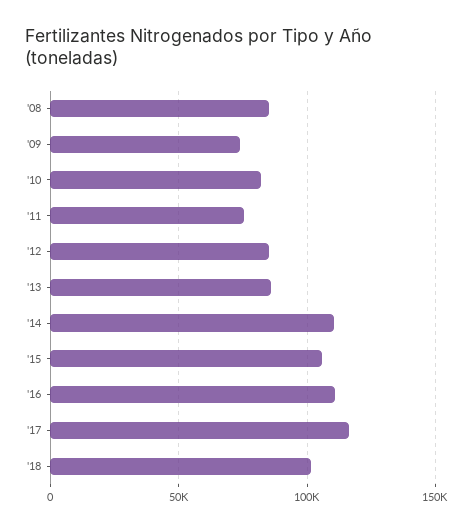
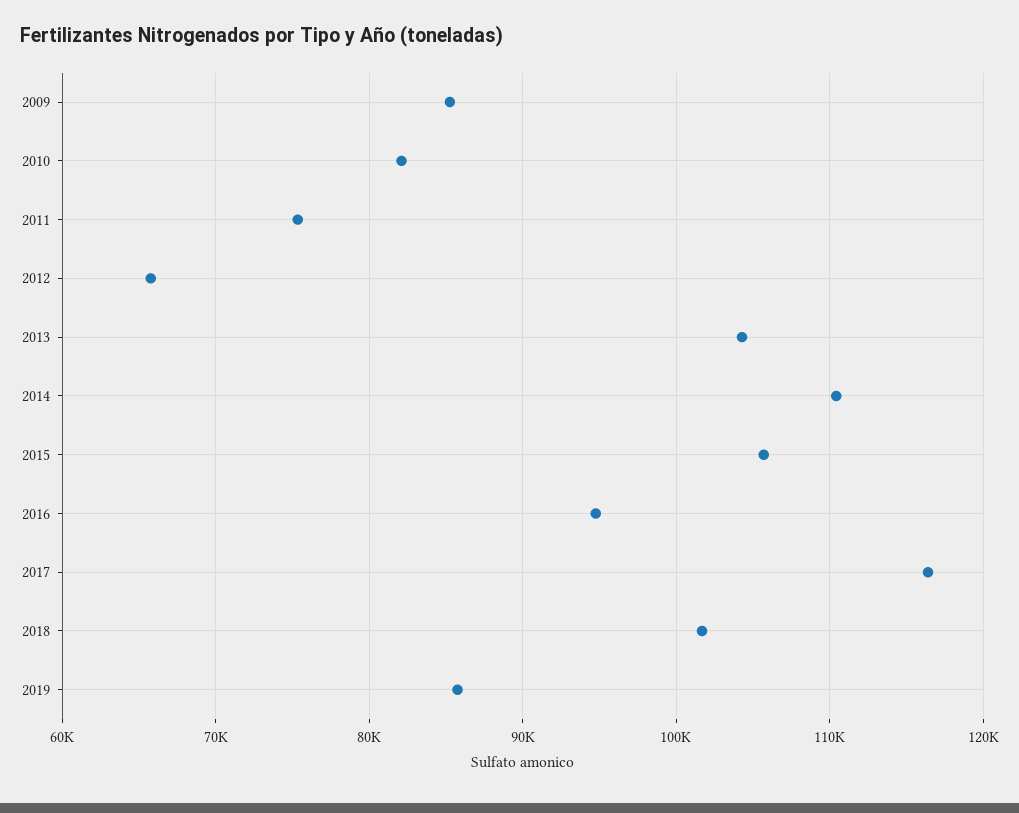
'08: 85000 -> none
'09: 75000 -> 85000
'12: 85000 -> 66000
'13: 85000 -> 104000
'16: 110000 -> 95000
2019: none -> 86000

